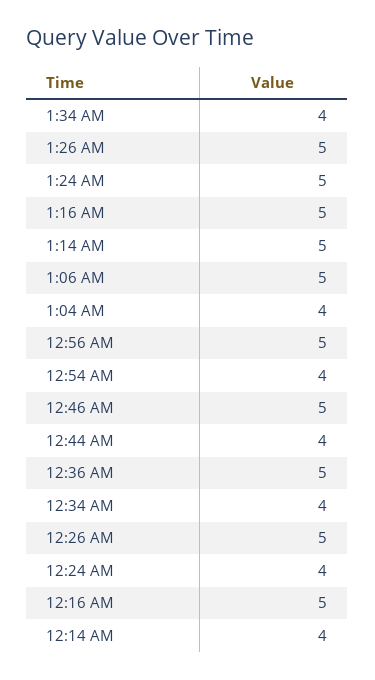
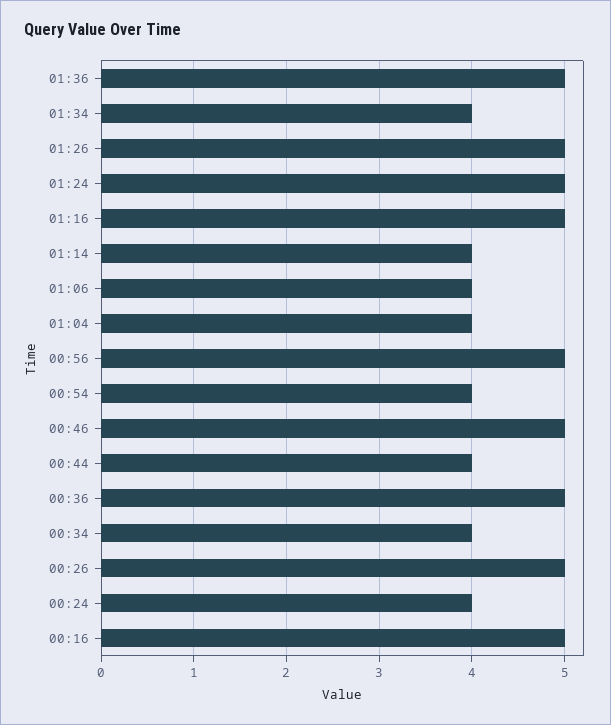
1:14 AM: 5 -> 4
1:06 AM: 5 -> 4
12:14 AM: 4 -> none
01:36: none -> 5

